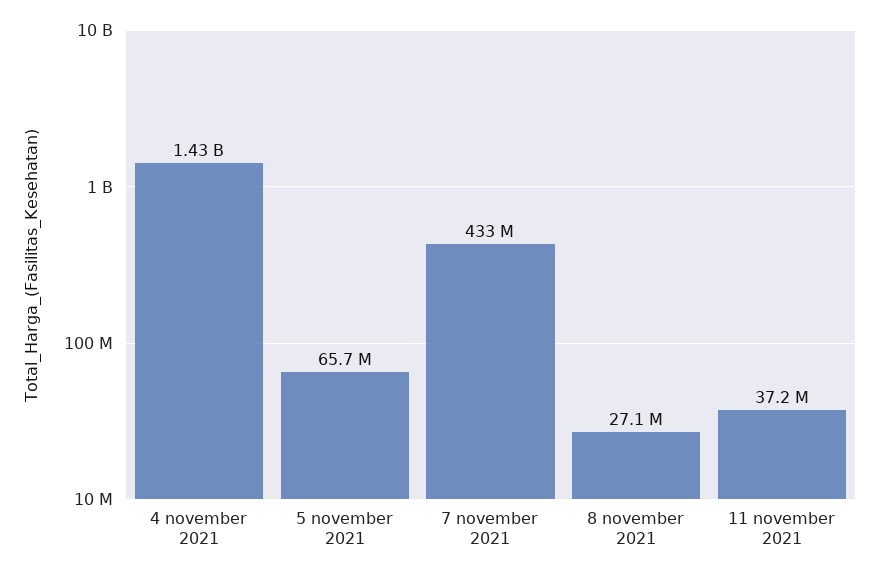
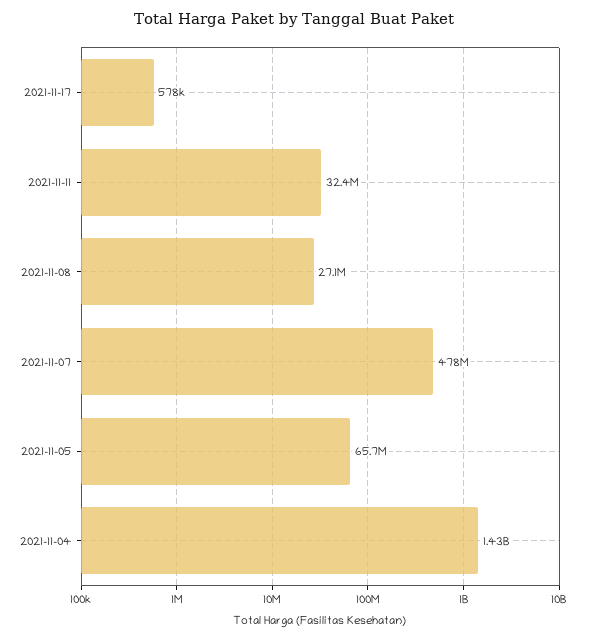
7 november 2021: 433000000 -> 478000000
11 november 2021: 37200000 -> 32400000
2021-11-17: none -> 578000

